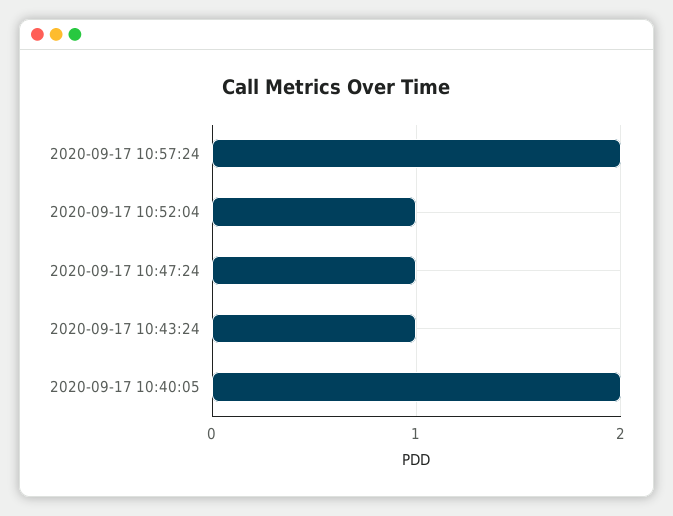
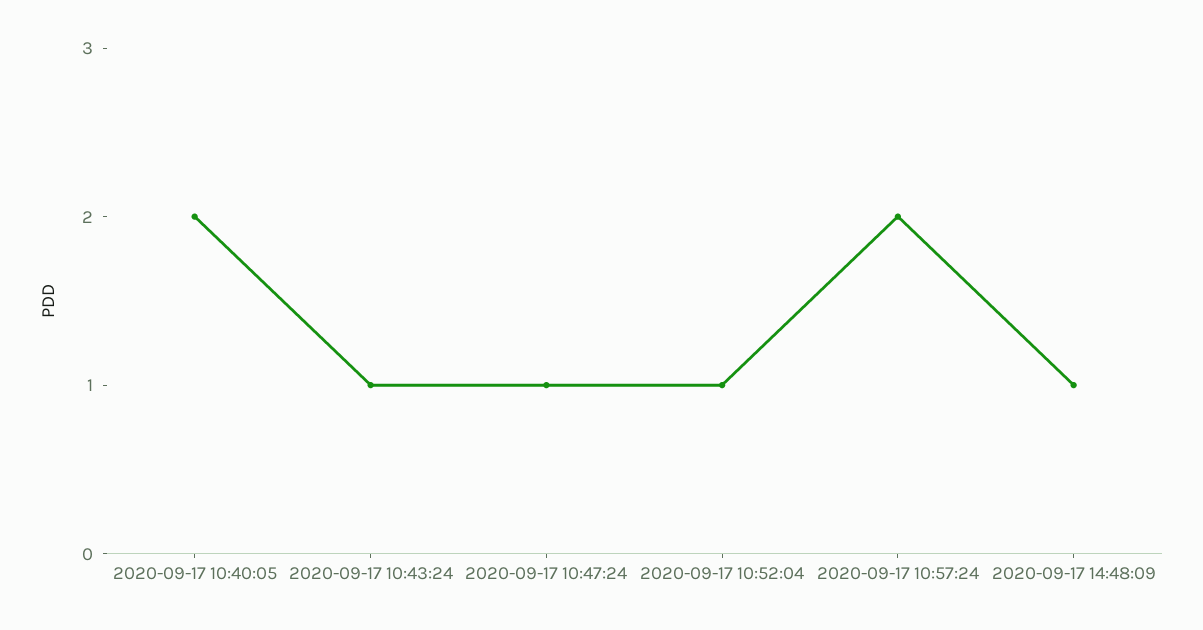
2020-09-17 14:48:09: none -> 1

